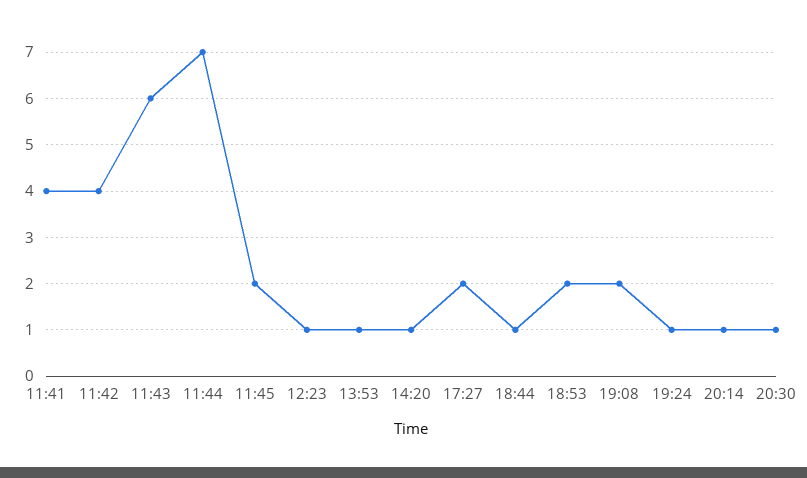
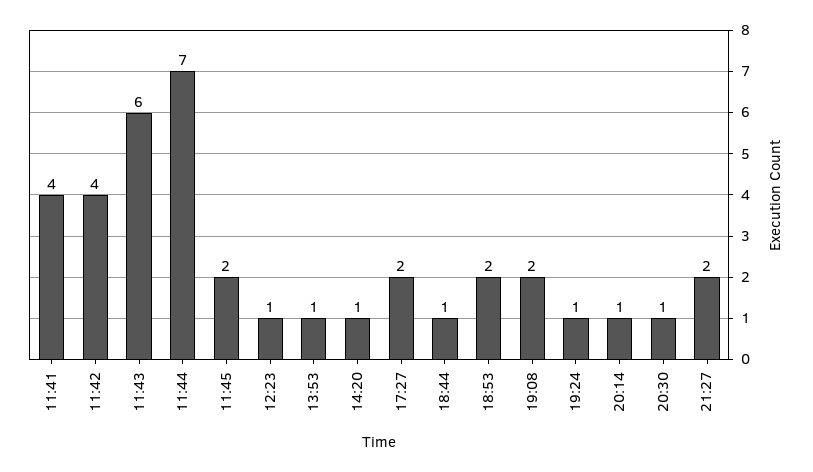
21:27: none -> 2

